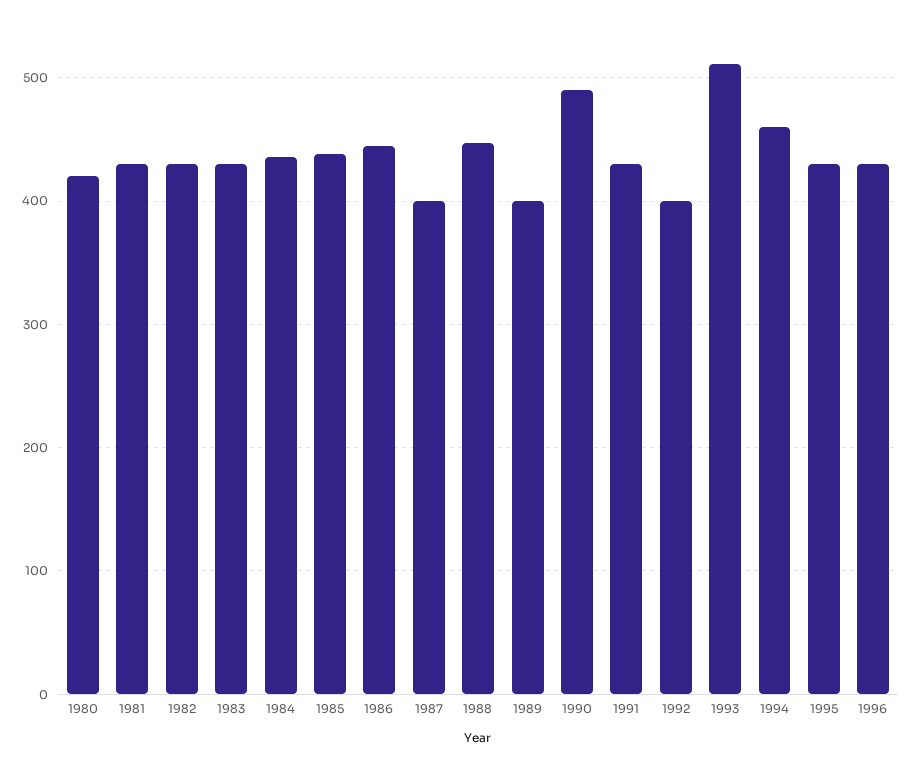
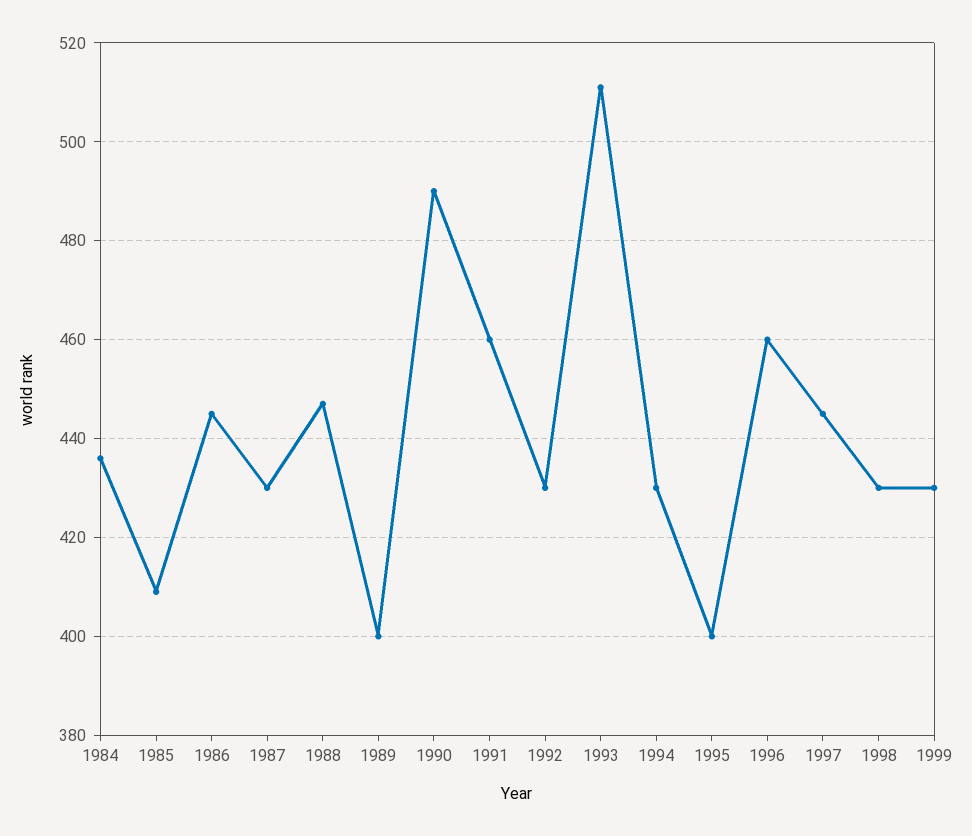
1980: 420 -> none
1981: 430 -> none
1982: 430 -> none
1983: 430 -> none
1985: 440 -> 410
1987: 400 -> 430
1991: 430 -> 460
1992: 400 -> 430
1994: 460 -> 430
1995: 430 -> 400
1996: 430 -> 460
1997: none -> 445
1998: none -> 430
1999: none -> 430

